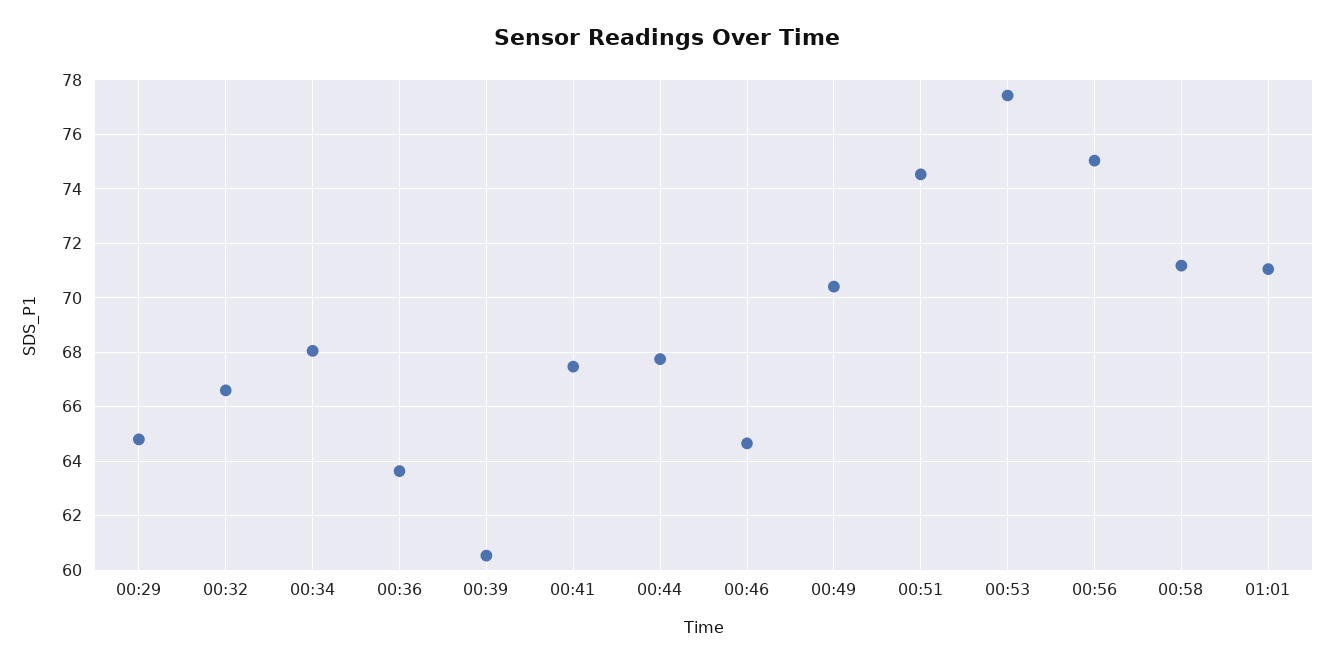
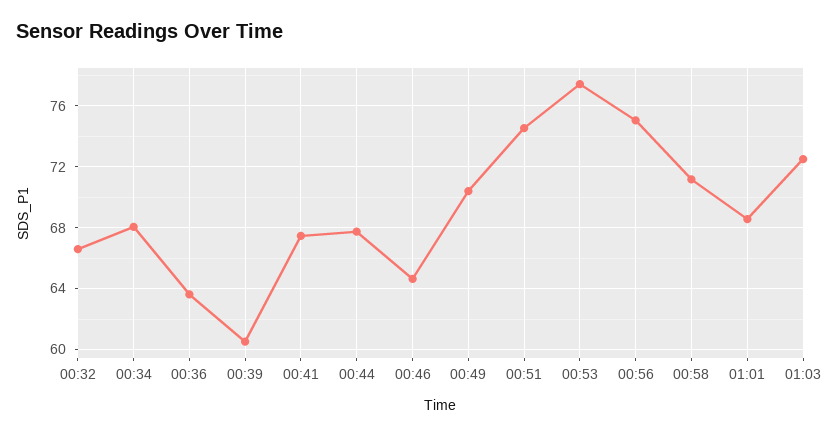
00:29: 64.75 -> none
01:01: 71 -> 68.5
01:03: none -> 72.5

